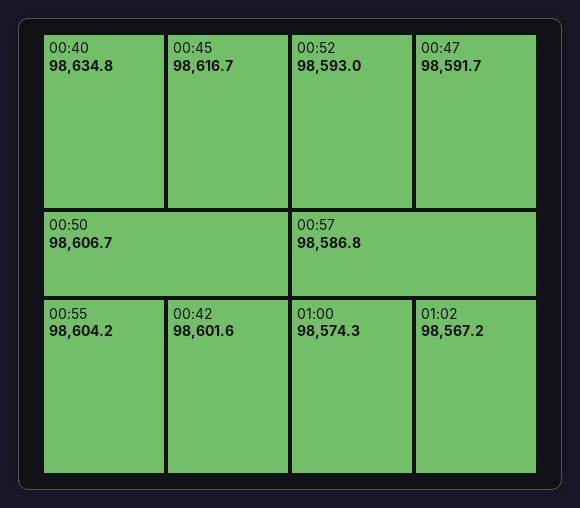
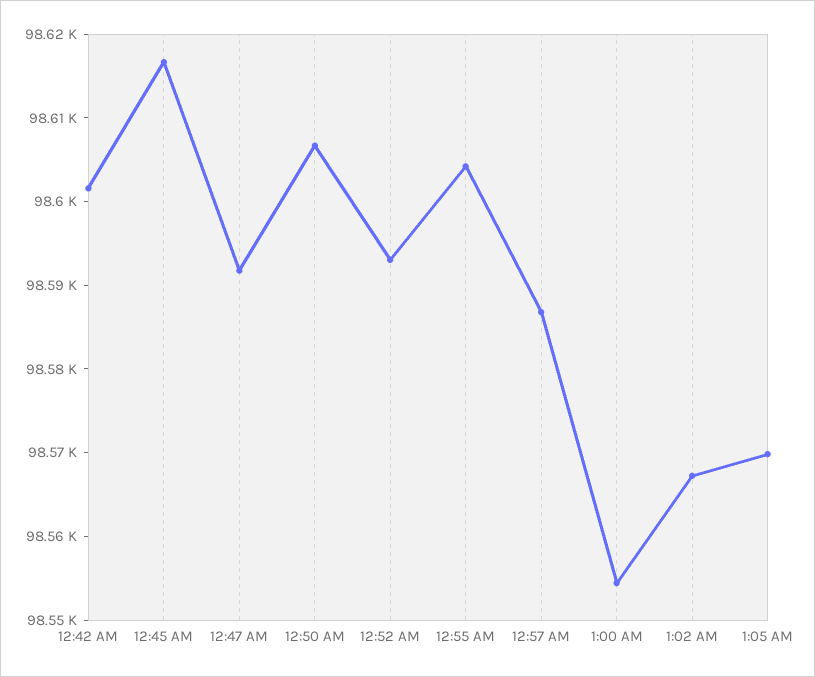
00:40: 98634.8 -> none
01:00: 98574.3 -> 98554
1:05 AM: none -> 98570

